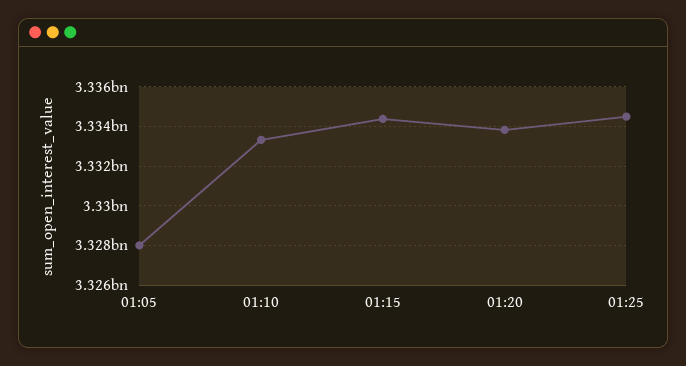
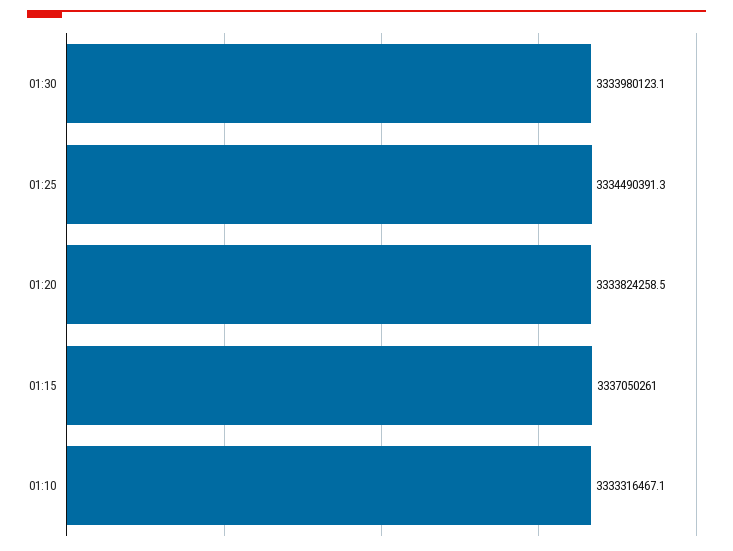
01:05: 3328000000 -> none
01:15: 3334500000 -> 3337050261
01:30: none -> 3333980123.1

